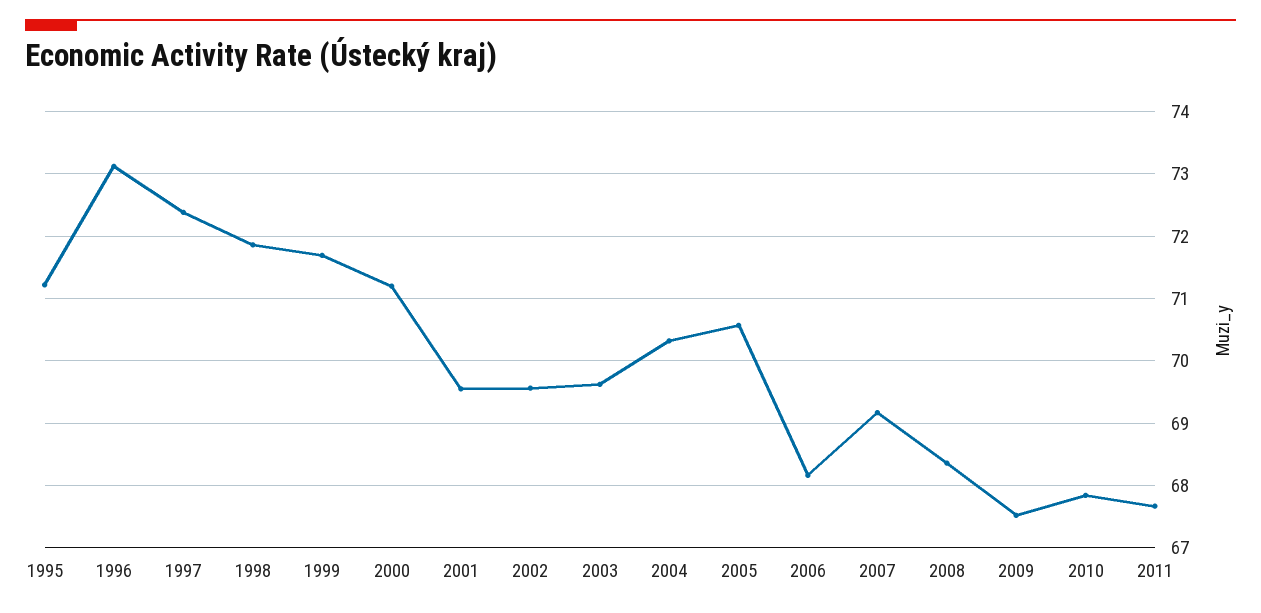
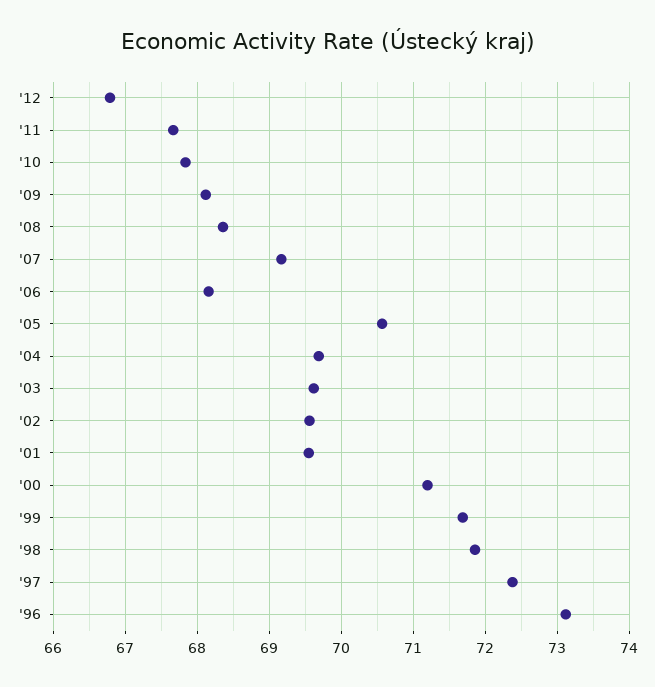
1995: 71.2 -> none
2004: 70.3 -> 69.7
2009: 67.5 -> 68.1
'12: none -> 66.8

